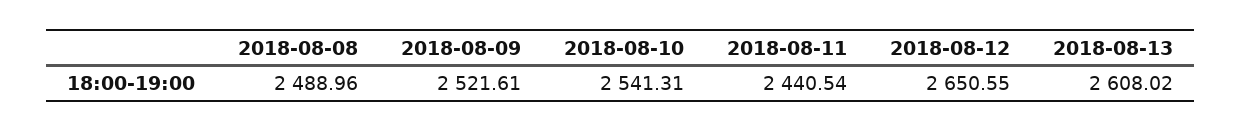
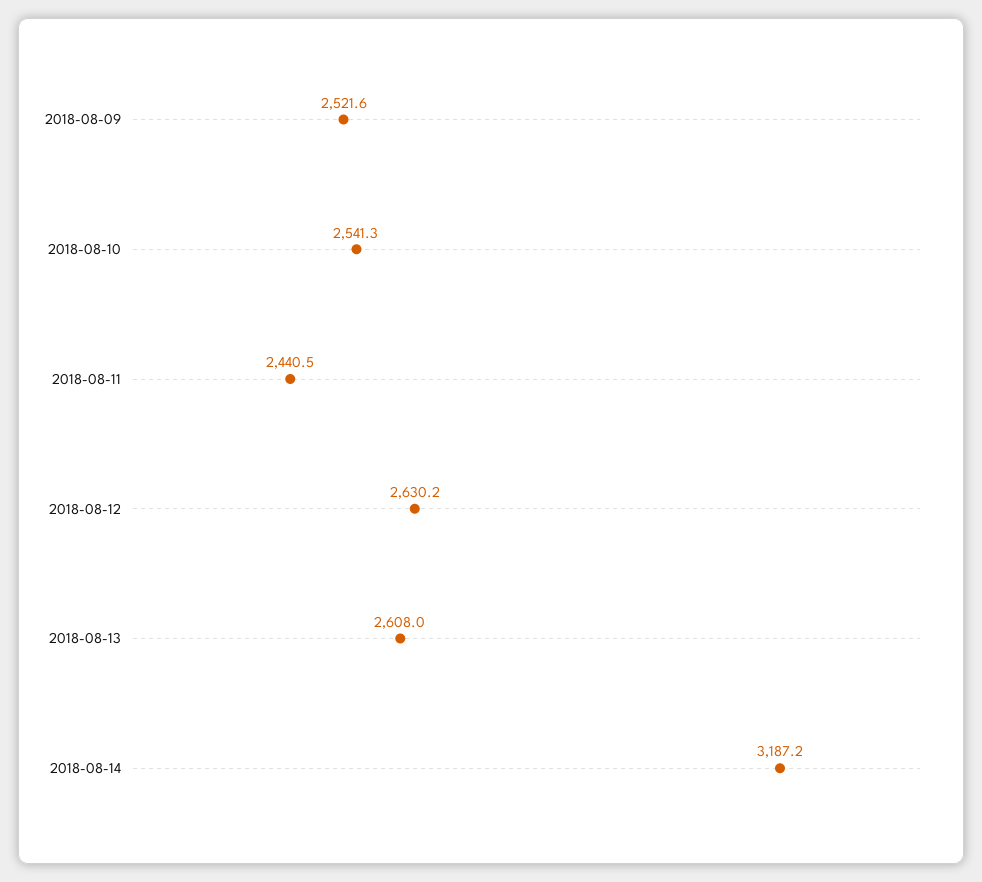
2018-08-08: 2488.96 -> none
2018-08-12: 2650.55 -> 2630.2
2018-08-14: none -> 3187.2

